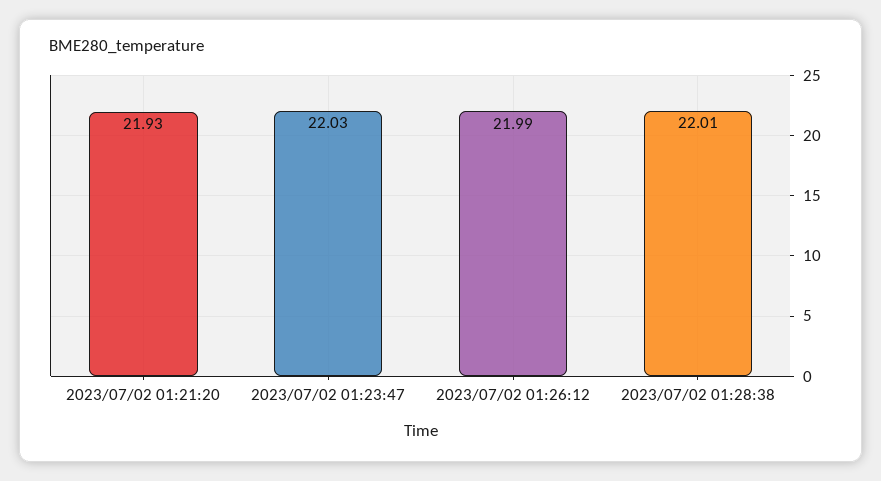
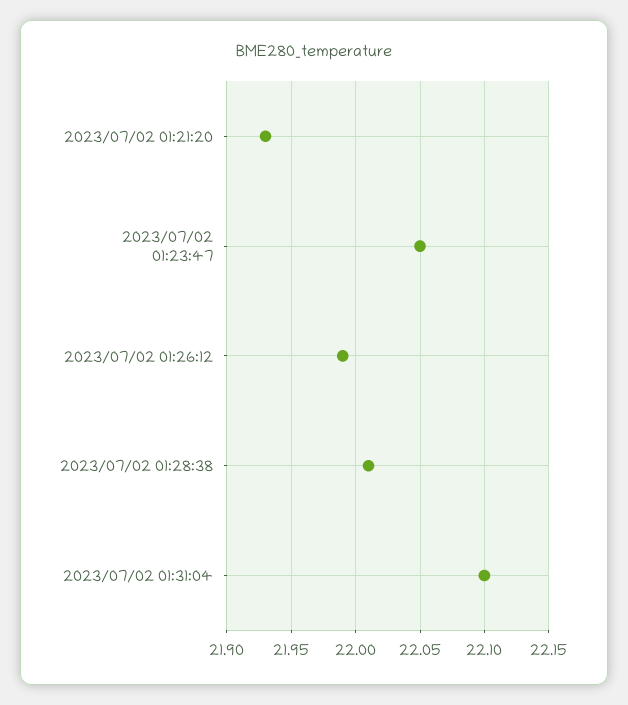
2023/07/02 01:23:47: 22.03 -> 22.05
2023/07/02 01:31:04: none -> 22.1

